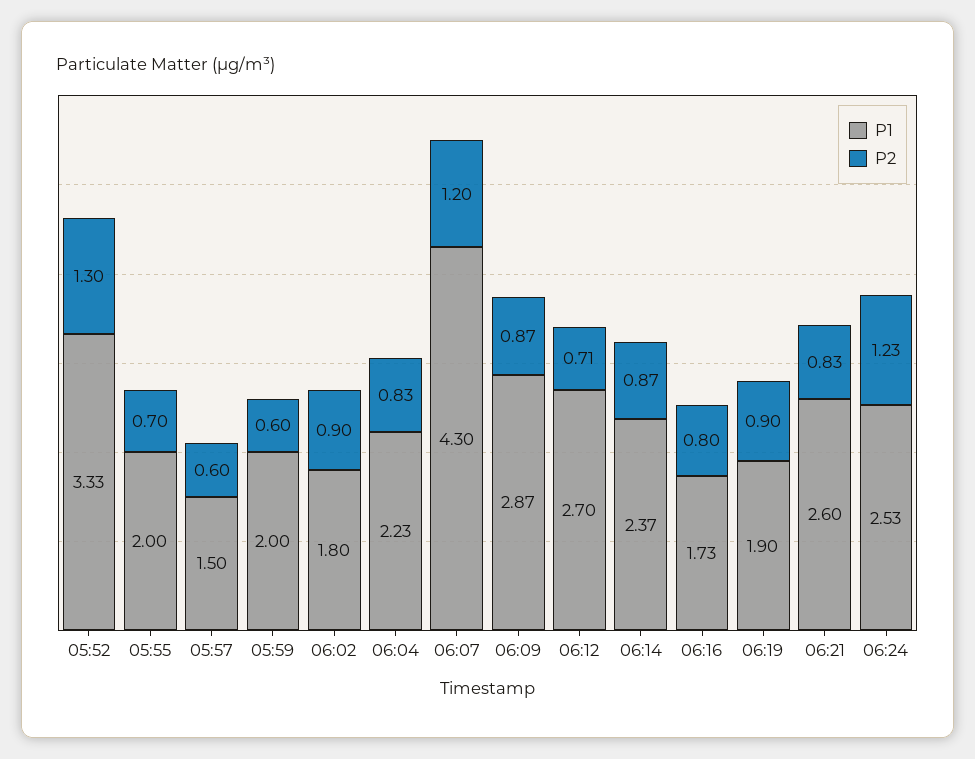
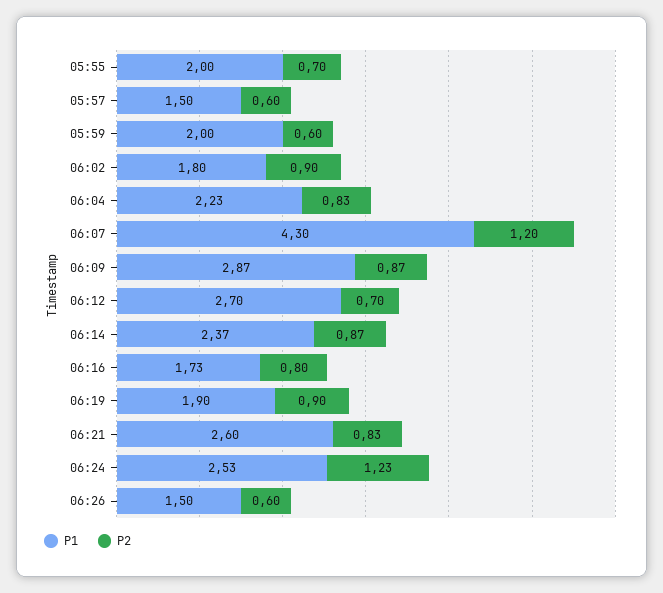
P1, 05:52: 3.33 -> none
P2, 05:52: 1.3 -> none
P2, 06:12: 0.71 -> 0.7
P1, 06:26: none -> 1.5
P2, 06:26: none -> 0.6

